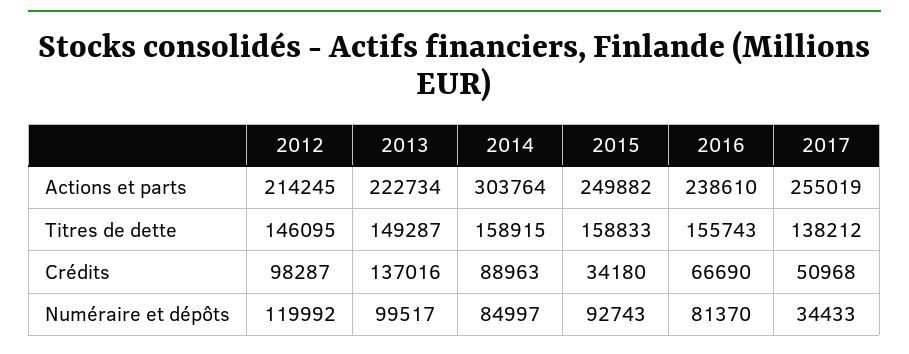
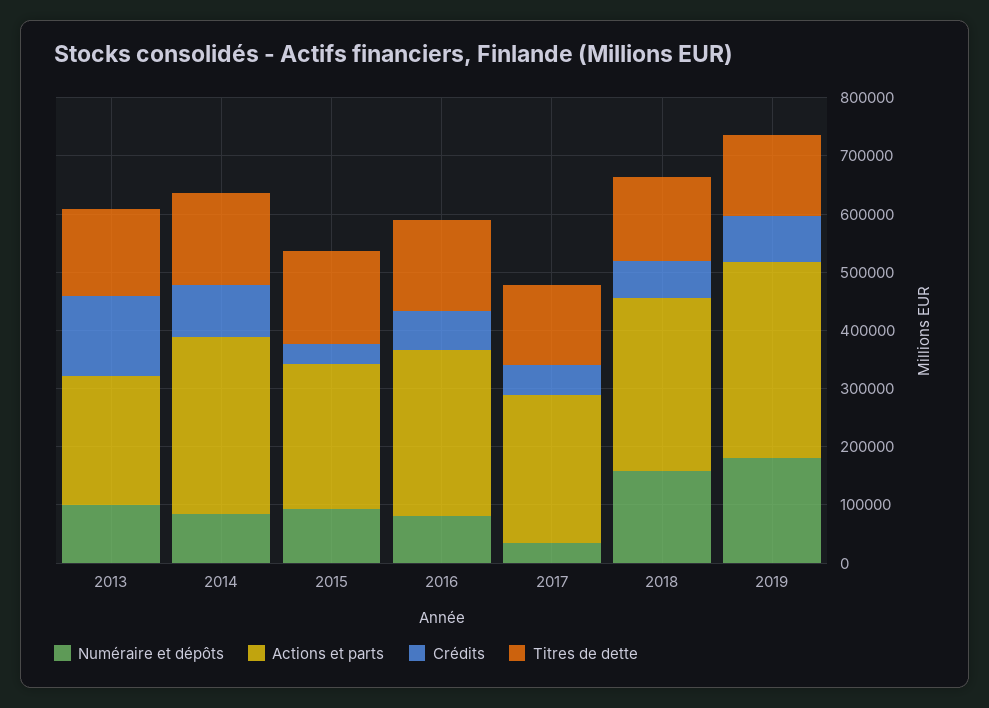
Actions et parts, 2012: 214245 -> none
Actions et parts, 2016: 238610 -> 280000
Titres de dette, 2012: 146095 -> none
Crédits, 2012: 98287 -> none
Numéraire et dépôts, 2012: 119992 -> none
Numéraire et dépôts, 2018: none -> 160000
Actions et parts, 2018: none -> 300000
Crédits, 2018: none -> 60000
Titres de dette, 2018: none -> 140000
Numéraire et dépôts, 2019: none -> 180000
Actions et parts, 2019: none -> 340000
Crédits, 2019: none -> 80000
Titres de dette, 2019: none -> 140000

